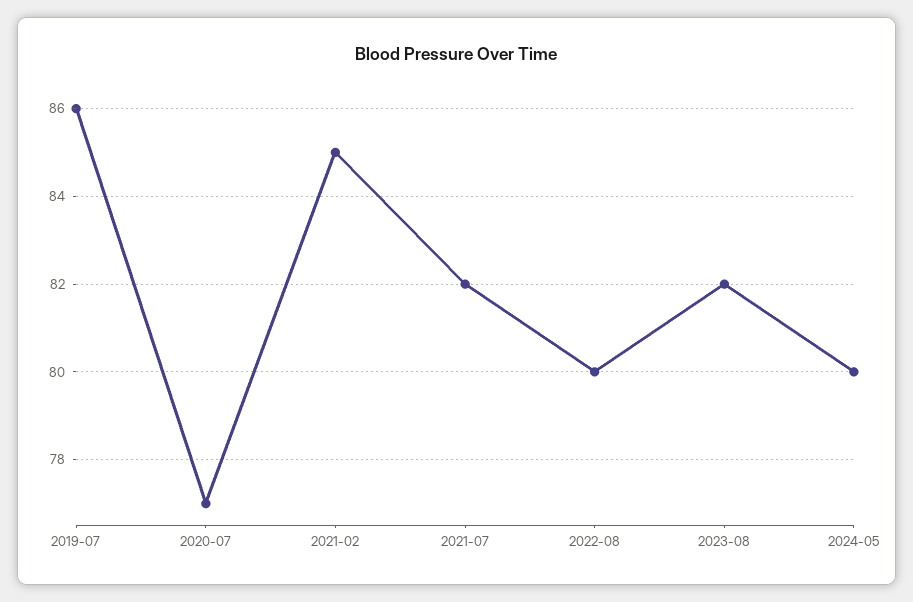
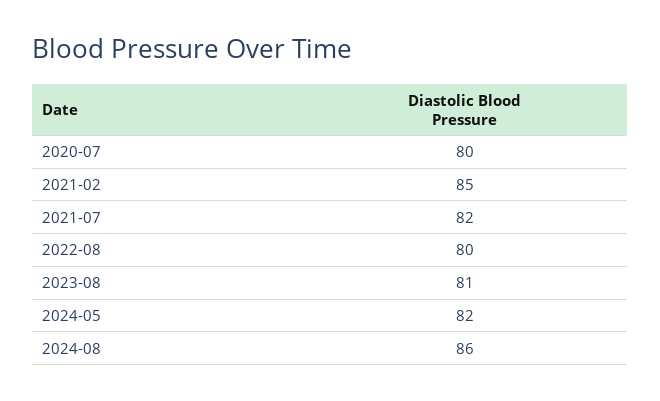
2019-07: 86 -> none
2020-07: 77 -> 80
2023-08: 82 -> 81
2024-05: 80 -> 82
2024-08: none -> 86

